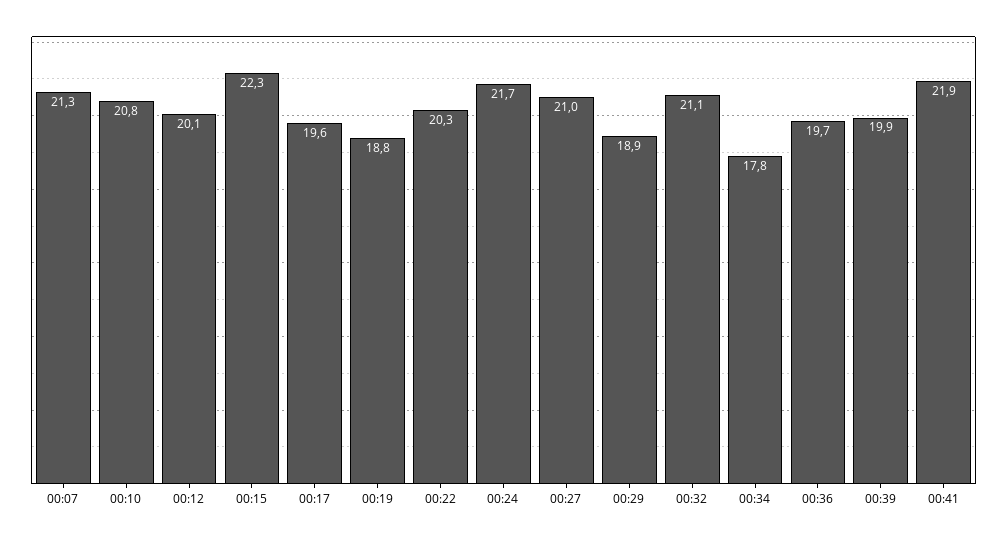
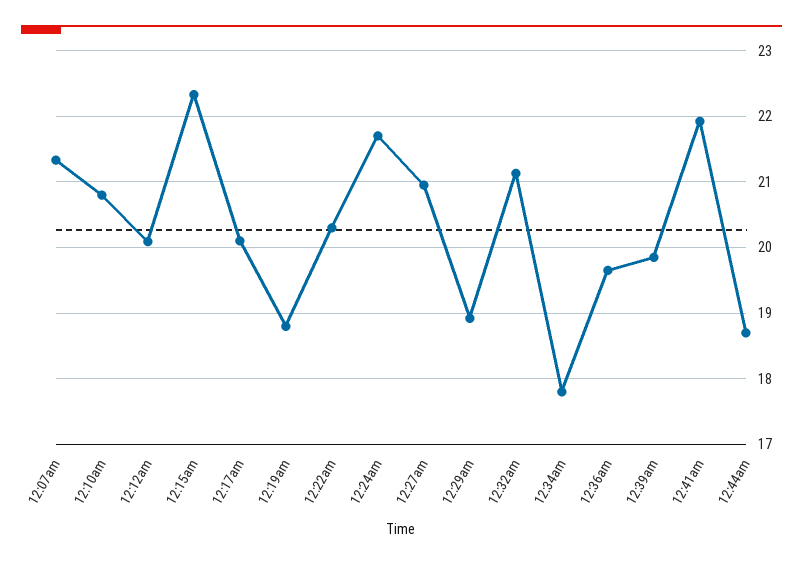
00:17: 19.6 -> 20.1
12:44am: none -> 18.7

